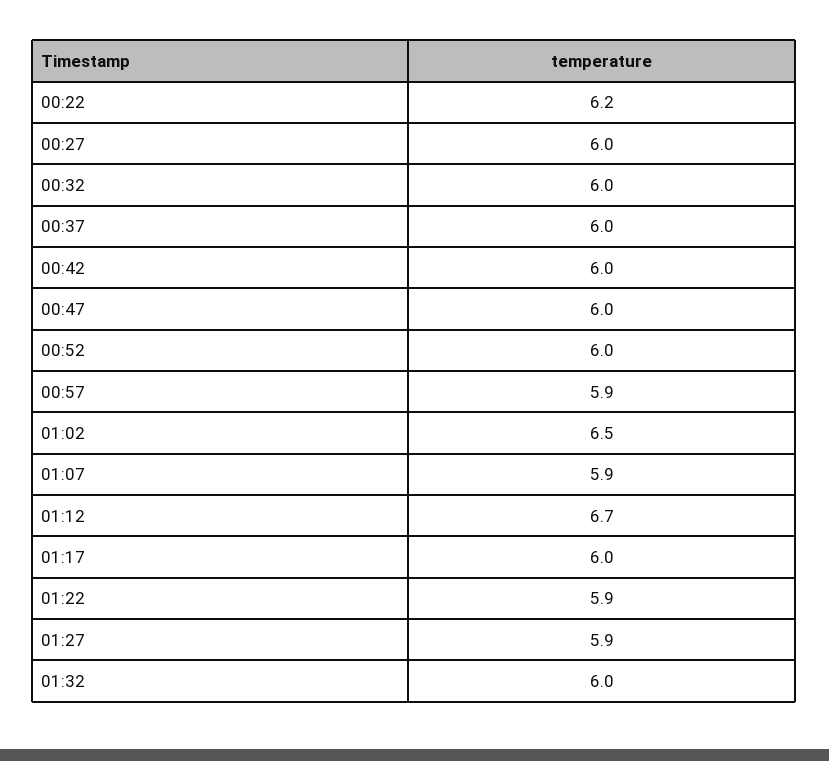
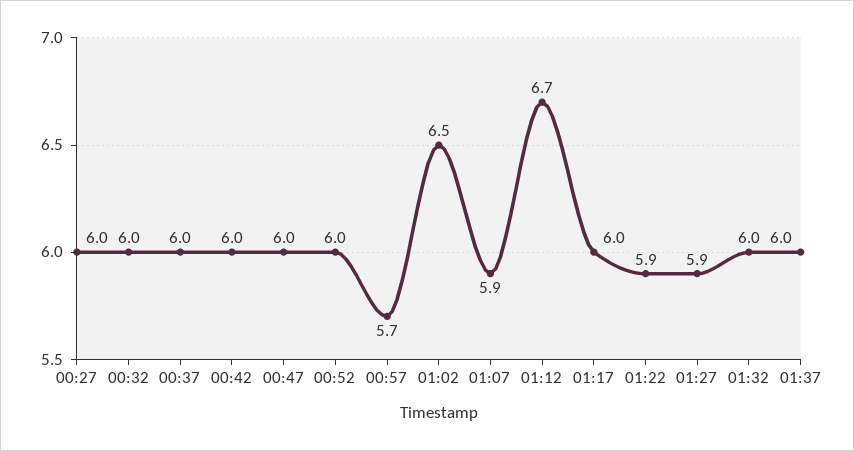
00:22: 6.2 -> none
00:57: 5.9 -> 5.7
01:37: none -> 6

